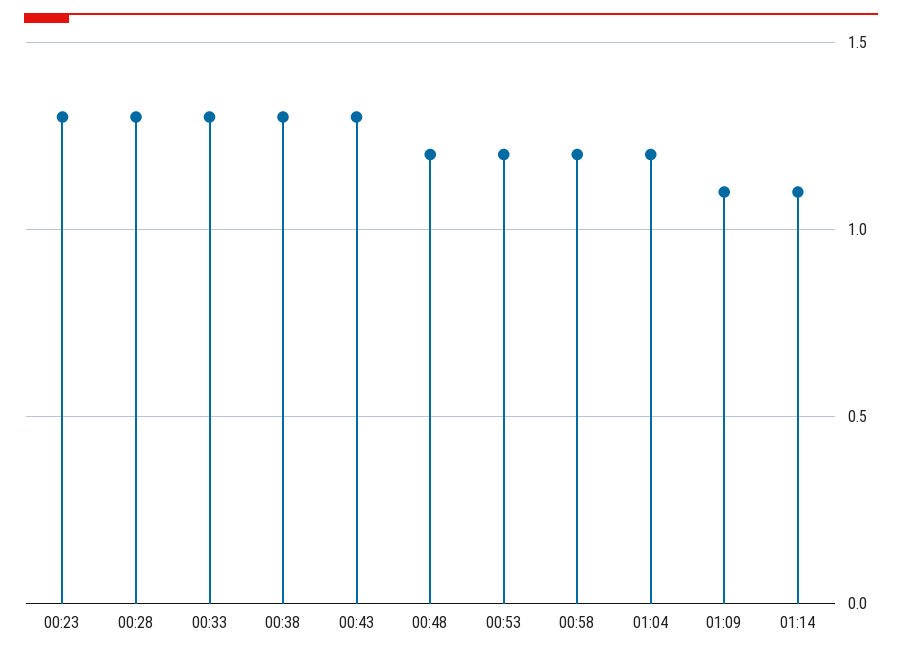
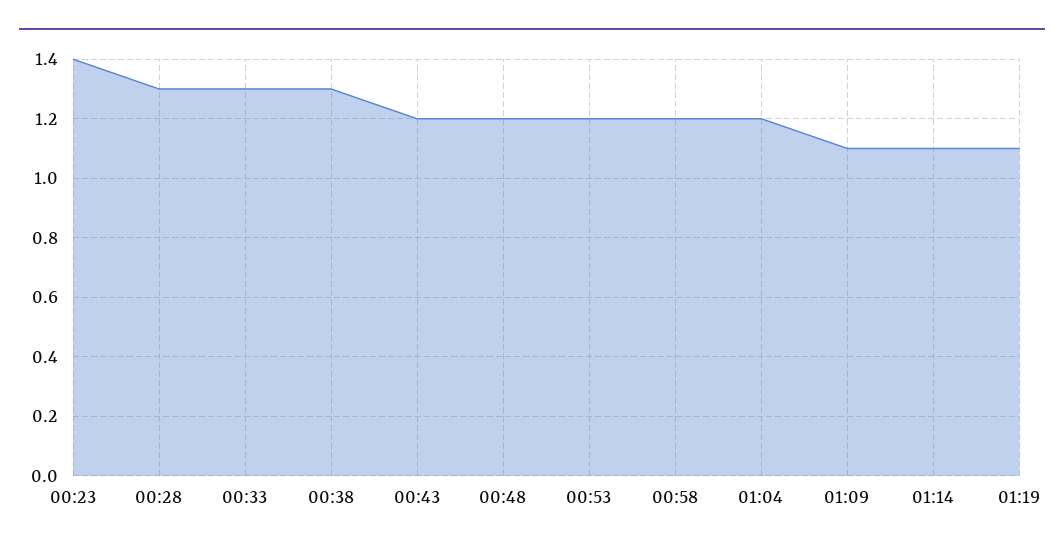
00:23: 1.3 -> 1.4
00:43: 1.3 -> 1.2
01:19: none -> 1.1

